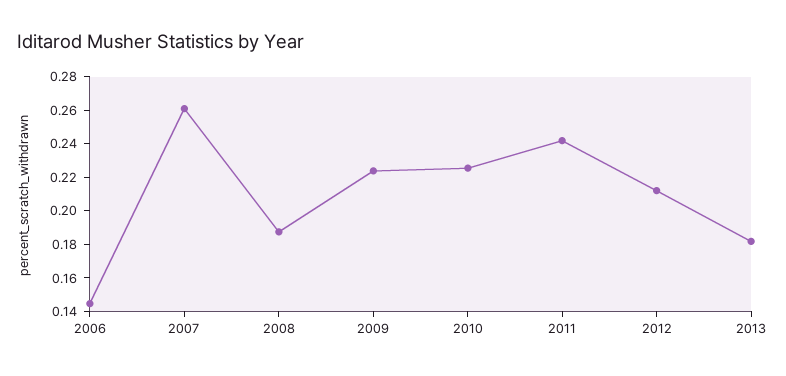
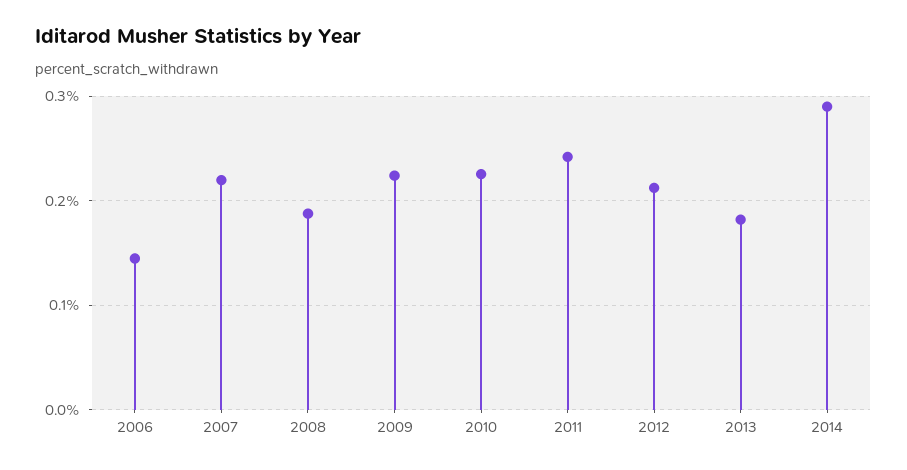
2007: 0.26 -> 0.22
2014: none -> 0.29

